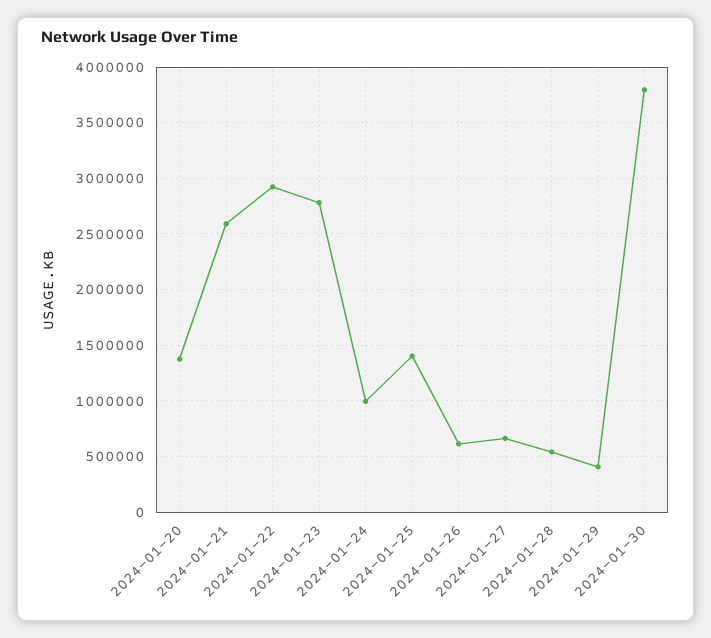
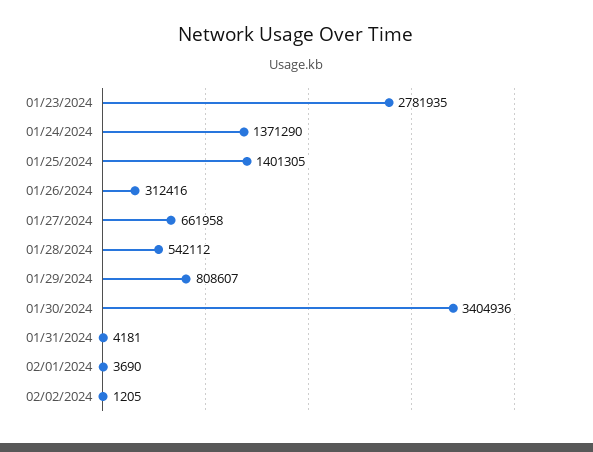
2024-01-20: 1400000 -> none
2024-01-21: 2600000 -> none
2024-01-22: 2900000 -> none
2024-01-24: 1000000 -> 1371290
2024-01-26: 600000 -> 312416
2024-01-29: 400000 -> 808607
2024-01-30: 3800000 -> 3404936
01/31/2024: none -> 4181
02/01/2024: none -> 3690
02/02/2024: none -> 1205

